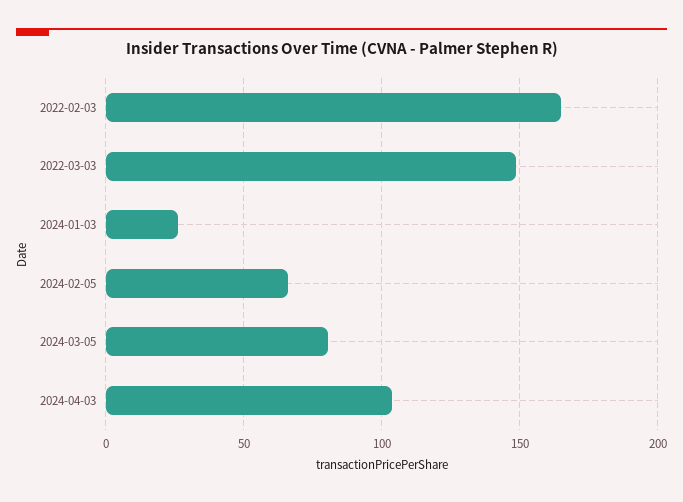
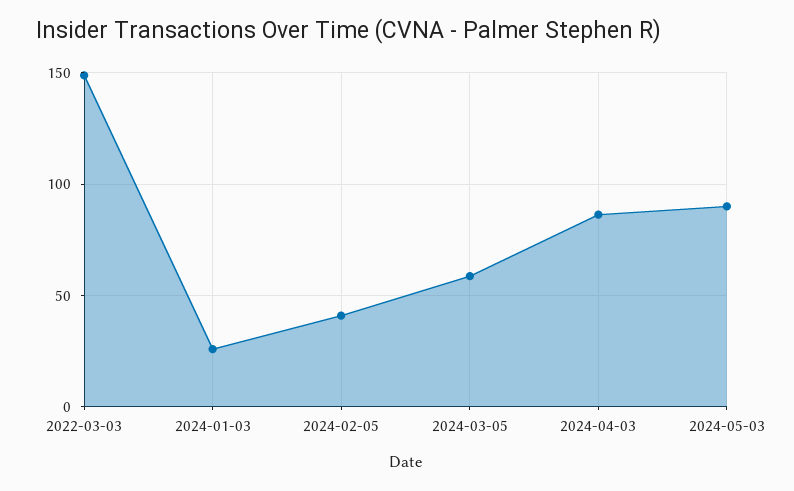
2022-02-03: 165 -> none
2024-02-05: 65 -> 40
2024-03-05: 80 -> 60
2024-04-03: 105 -> 85
2024-05-03: none -> 90

